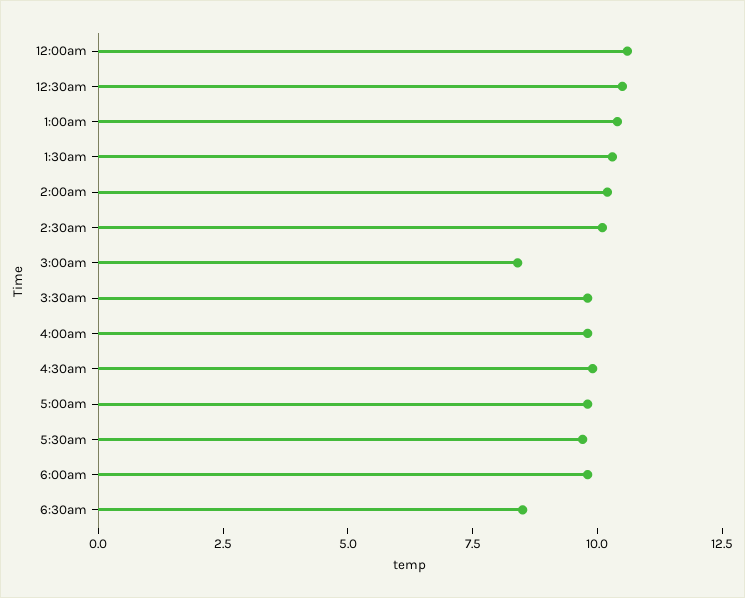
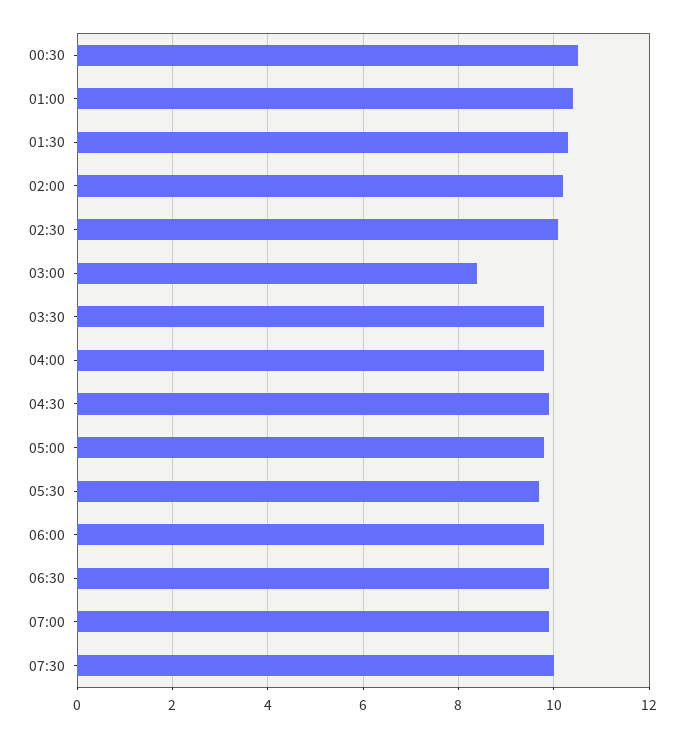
12:00am: 10.5 -> none
6:30am: 8.5 -> 10
07:00: none -> 10
07:30: none -> 10

